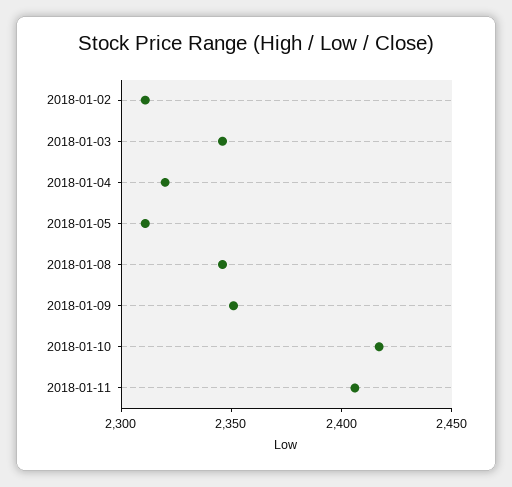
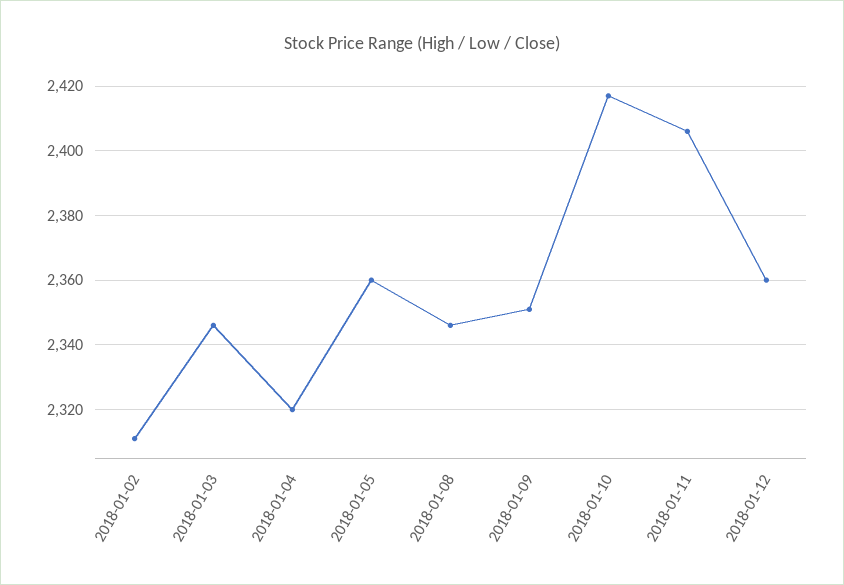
2018-01-05: 2310 -> 2360
2018-01-12: none -> 2360

